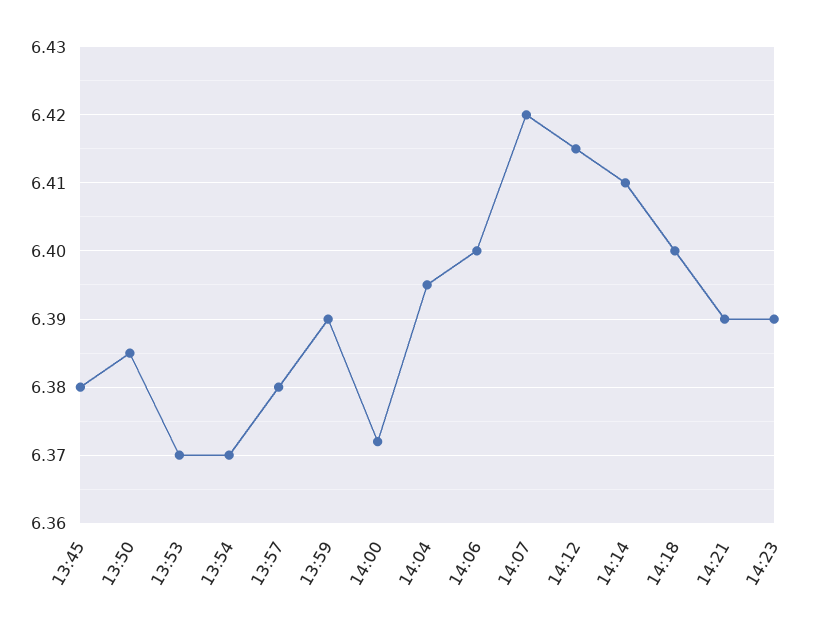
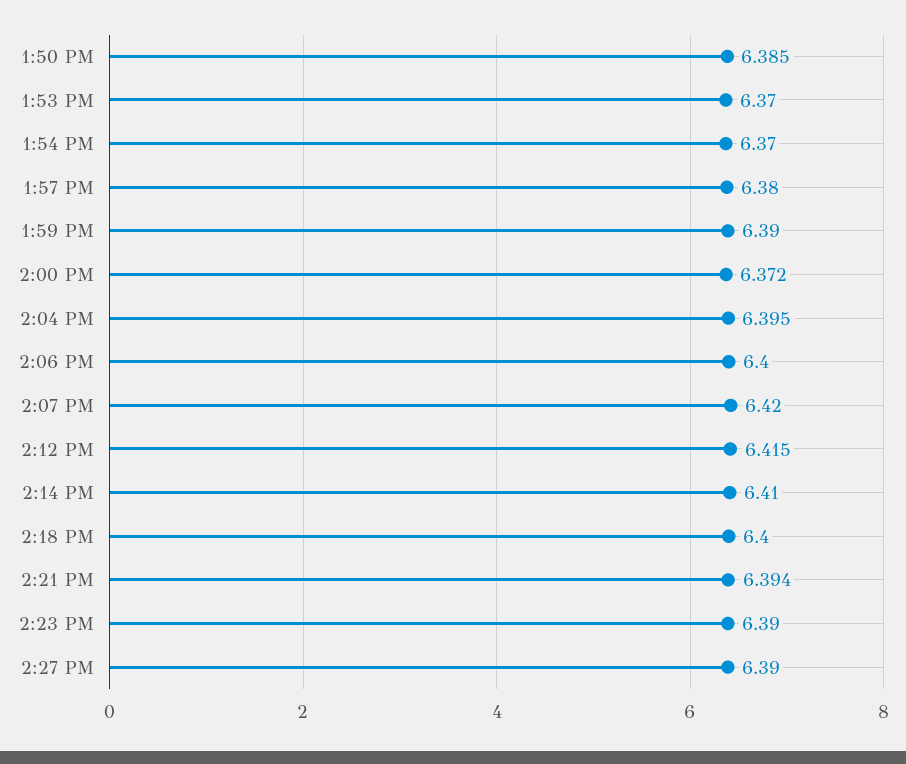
13:45: 6.38 -> none
14:21: 6.39 -> 6.394
2:27 PM: none -> 6.39

